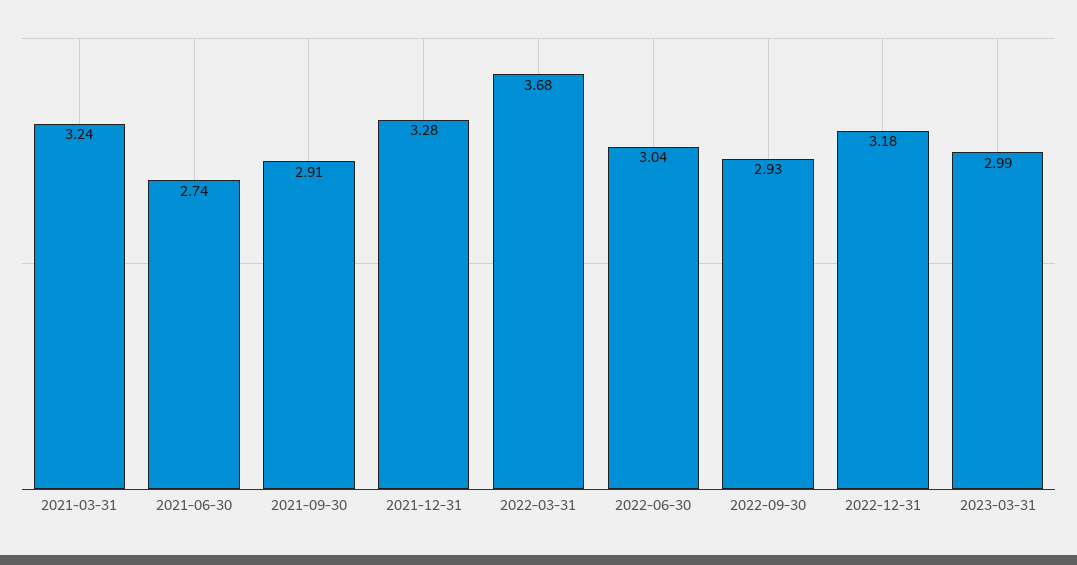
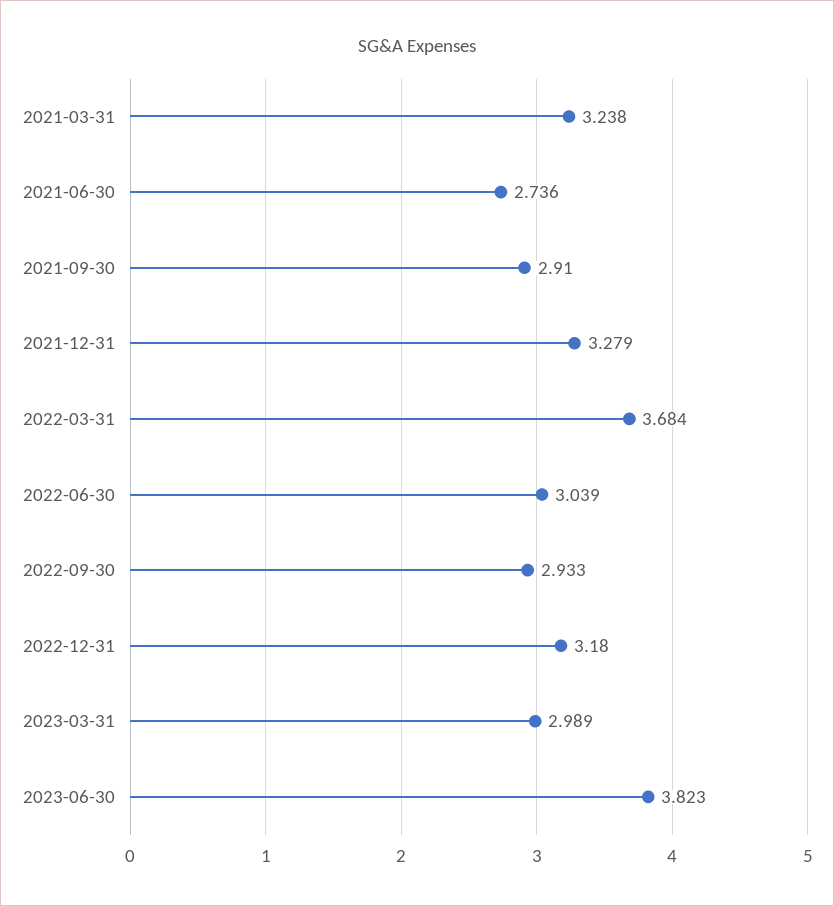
2023-06-30: none -> 3.823

